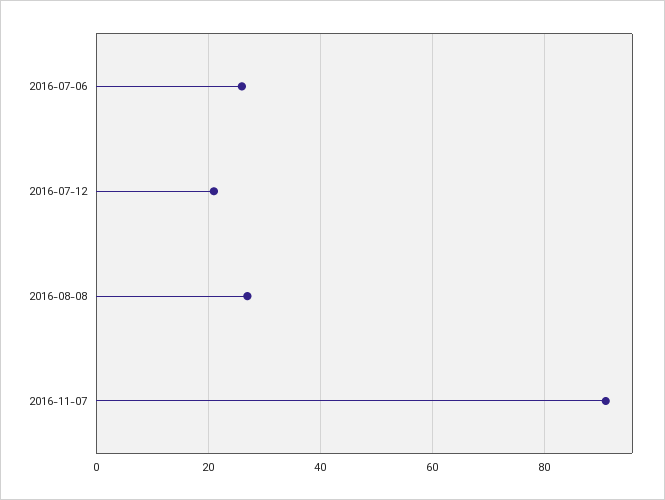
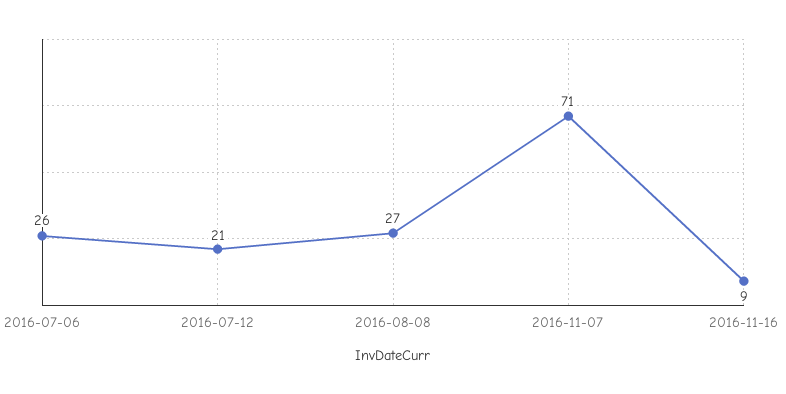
2016-11-07: 90 -> 71
2016-11-16: none -> 9

